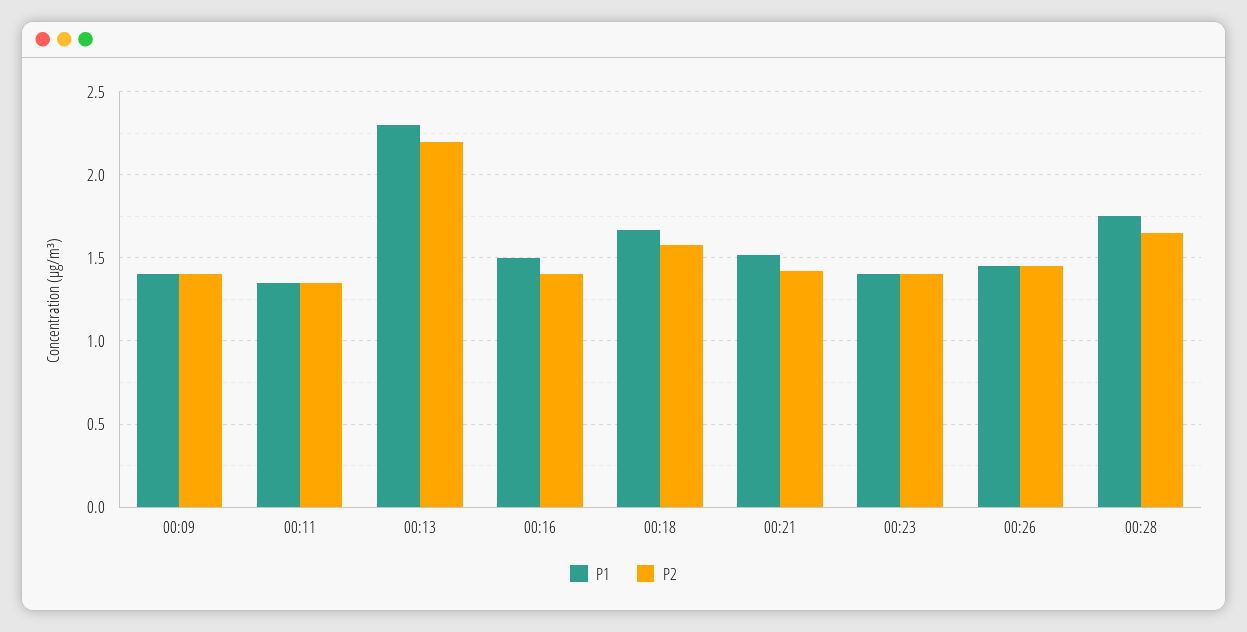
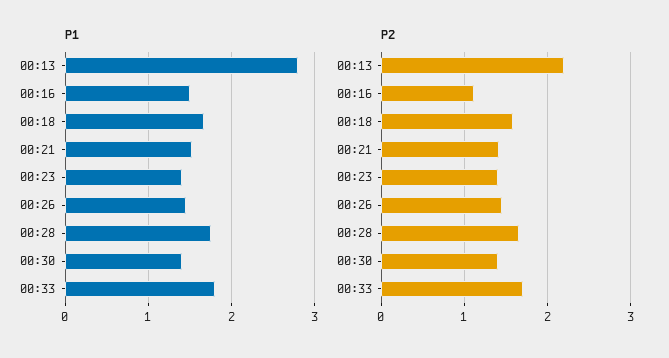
P1, 00:09: 1.4 -> none
P2, 00:09: 1.4 -> none
P1, 00:11: 1.35 -> none
P2, 00:11: 1.35 -> none
P1, 00:13: 2.3 -> 2.8
P2, 00:16: 1.4 -> 1.1
P1, 00:30: none -> 1.4
P1, 00:33: none -> 1.8
P2, 00:30: none -> 1.4
P2, 00:33: none -> 1.7

